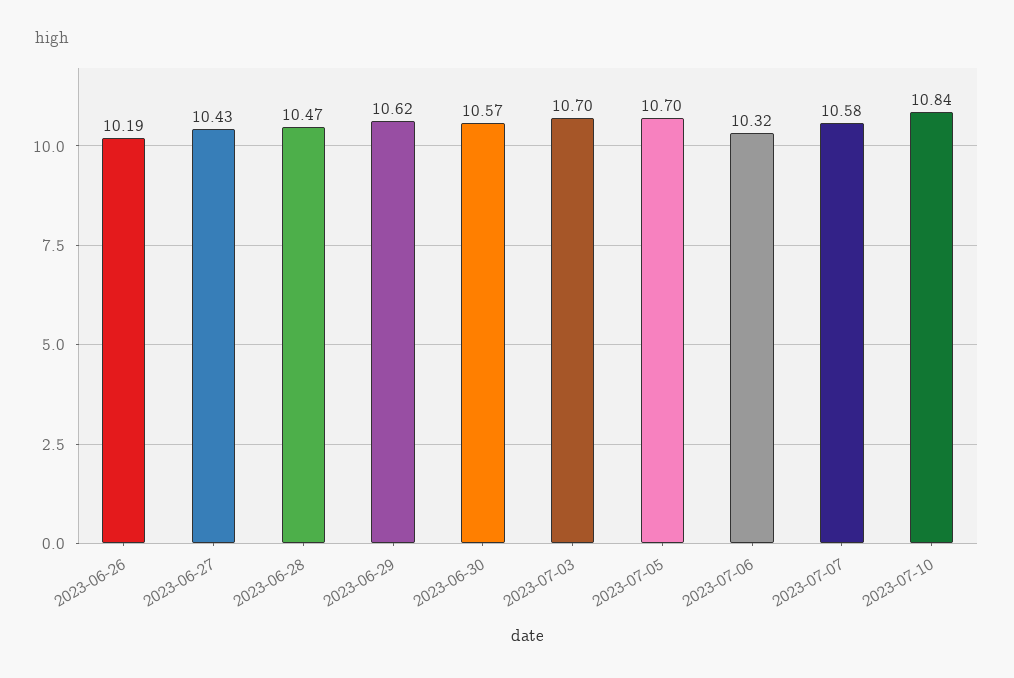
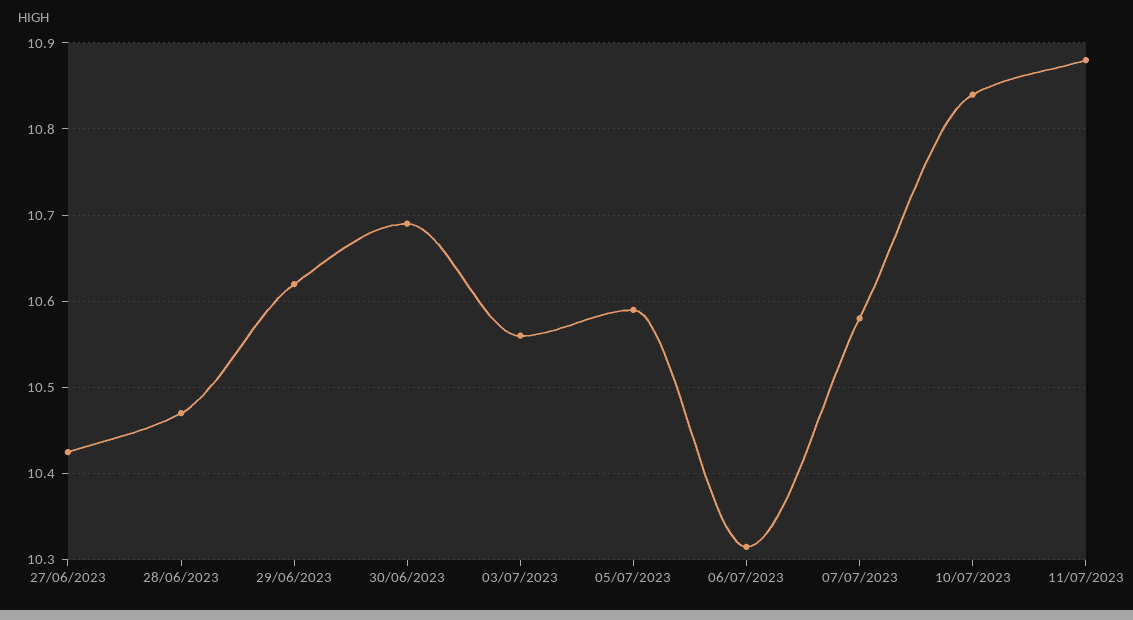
2023-06-26: 10.19 -> none
2023-06-30: 10.57 -> 10.69
2023-07-03: 10.7 -> 10.56
2023-07-05: 10.7 -> 10.59
11/07/2023: none -> 10.88

